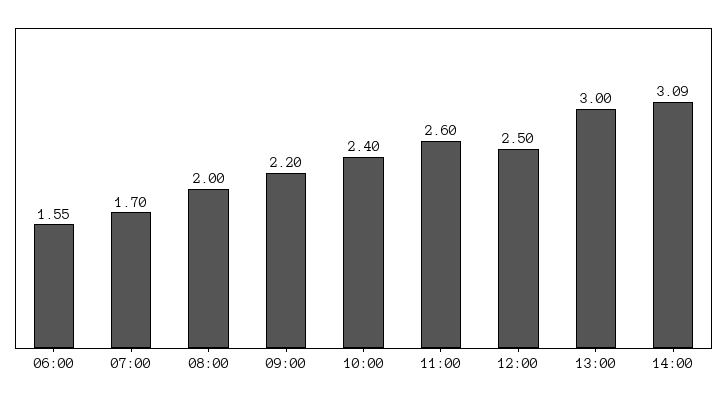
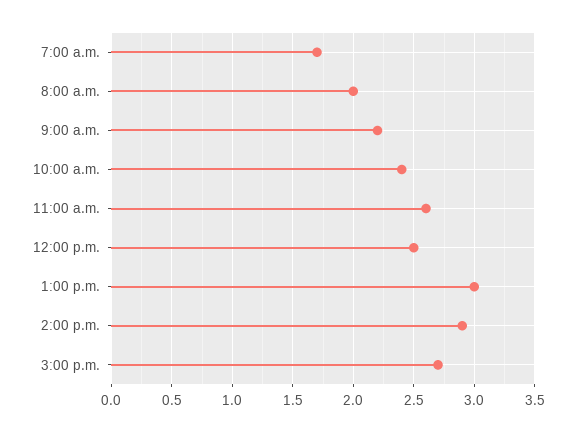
06:00: 1.55 -> none
14:00: 3.09 -> 2.9
3:00 p.m.: none -> 2.7

